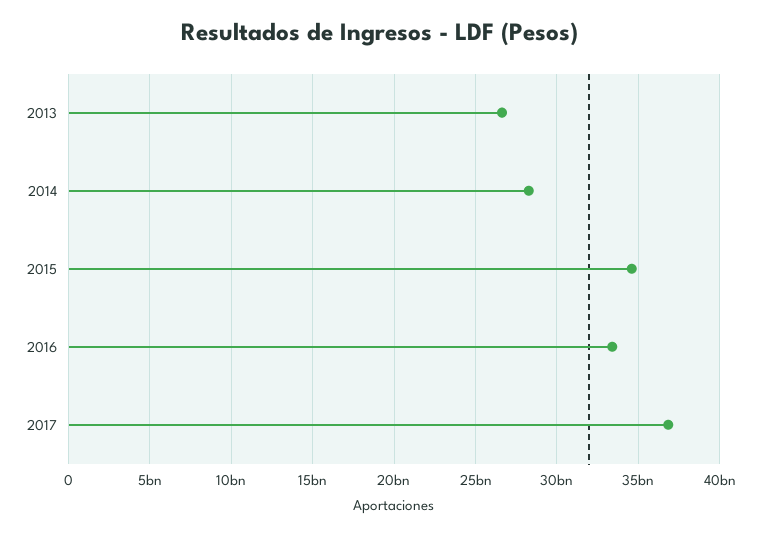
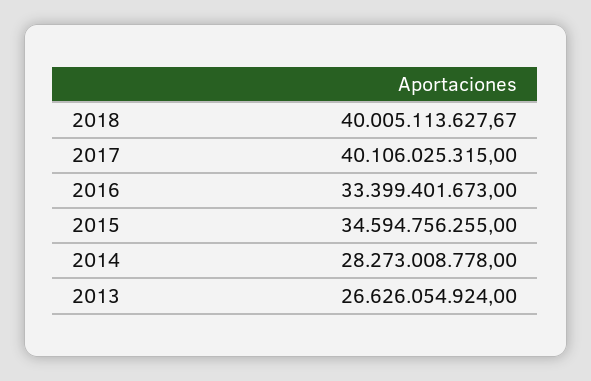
2017: 37000000000 -> 40106025315
2018: none -> 40005113627.67

